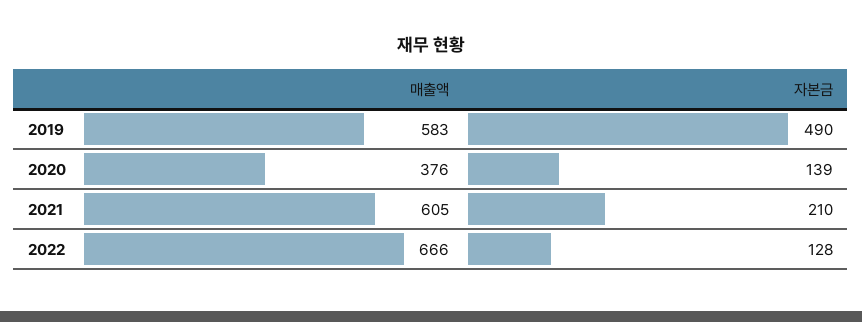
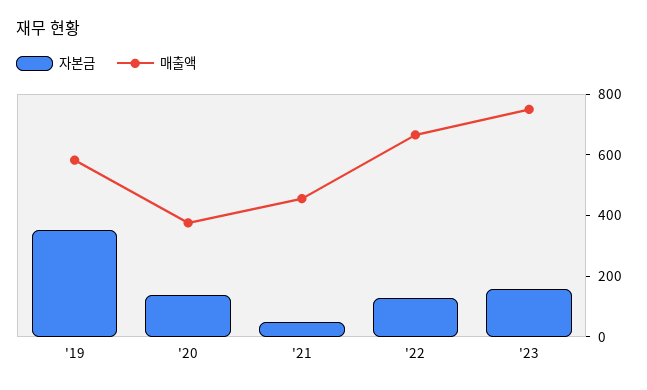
자본금, 2019: 490 -> 350
매출액, 2021: 605 -> 450
자본금, 2021: 210 -> 50
자본금, '23: none -> 150
매출액, '23: none -> 750

